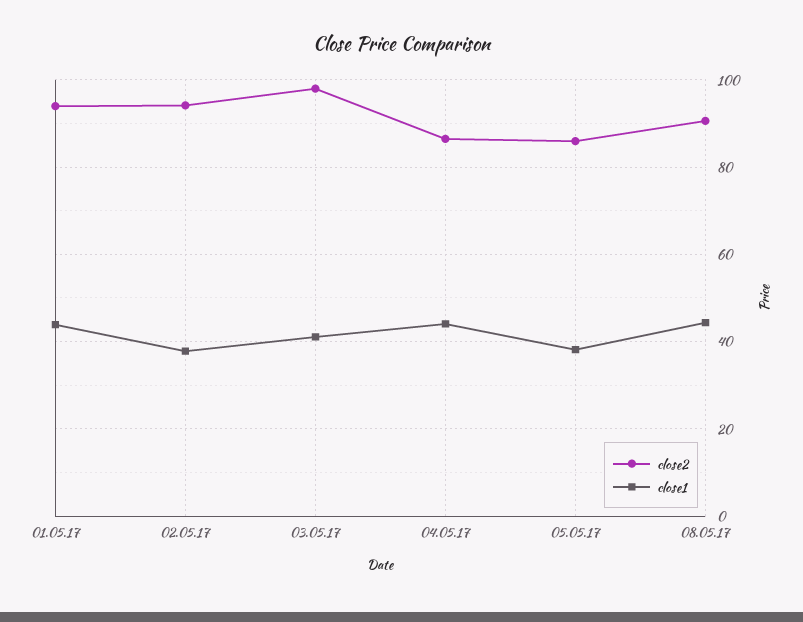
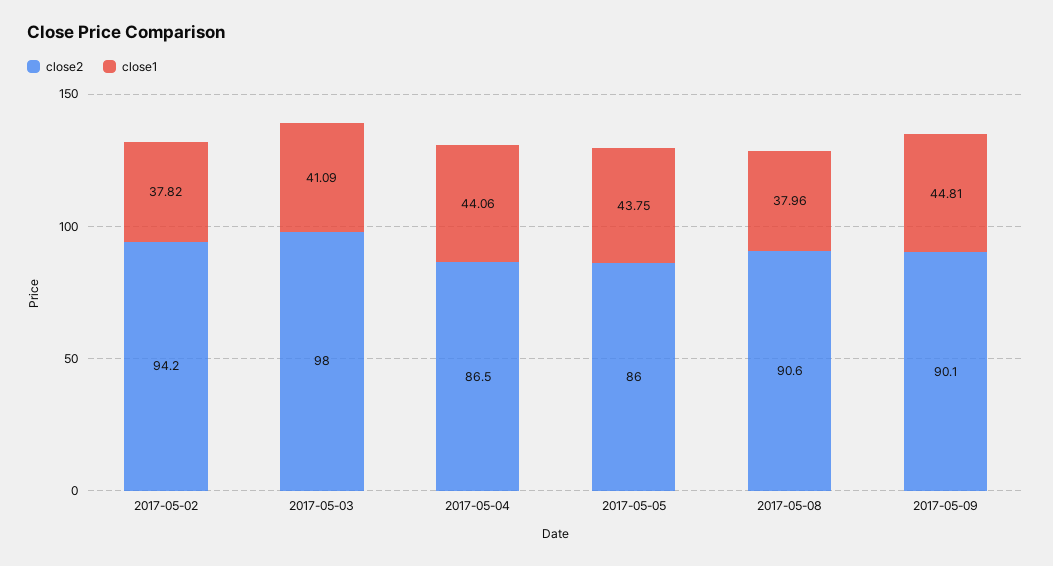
close2, 01.05.17: 94 -> none
close1, 01.05.17: 44 -> none
close1, 05.05.17: 38 -> 43.75
close1, 08.05.17: 44 -> 37.96
close2, 2017-05-09: none -> 90.1
close1, 2017-05-09: none -> 44.81

